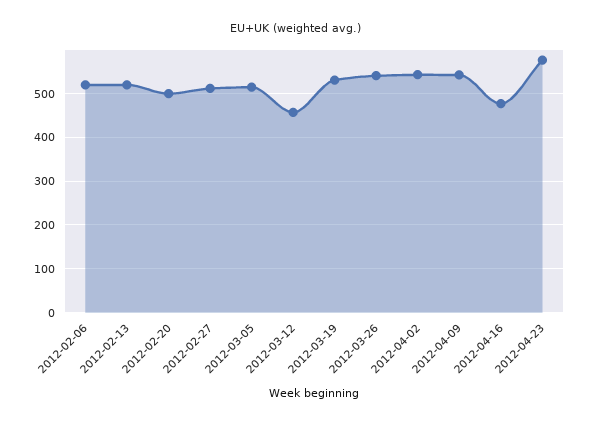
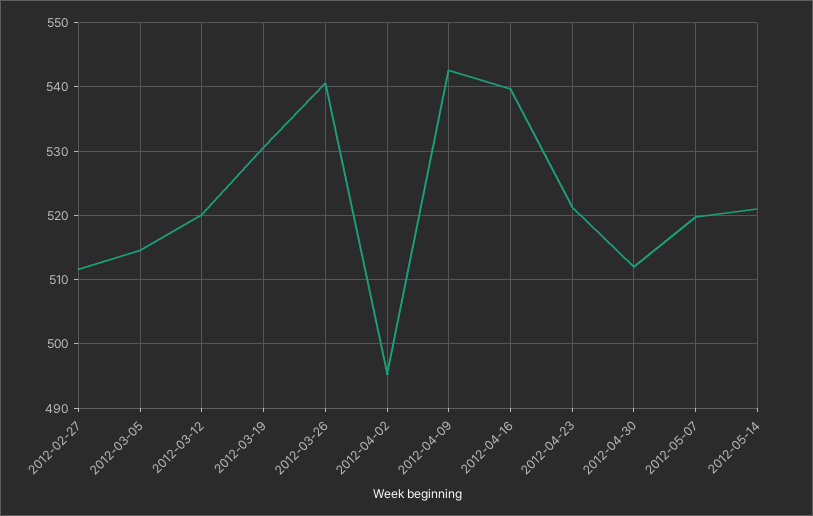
2012-02-06: 520 -> none
2012-02-13: 520 -> none
2012-02-20: 500 -> none
2012-03-12: 460 -> 520
2012-04-02: 540 -> 495
2012-04-16: 480 -> 540
2012-04-23: 580 -> 521
2012-04-30: none -> 512
2012-05-07: none -> 520
2012-05-14: none -> 521

